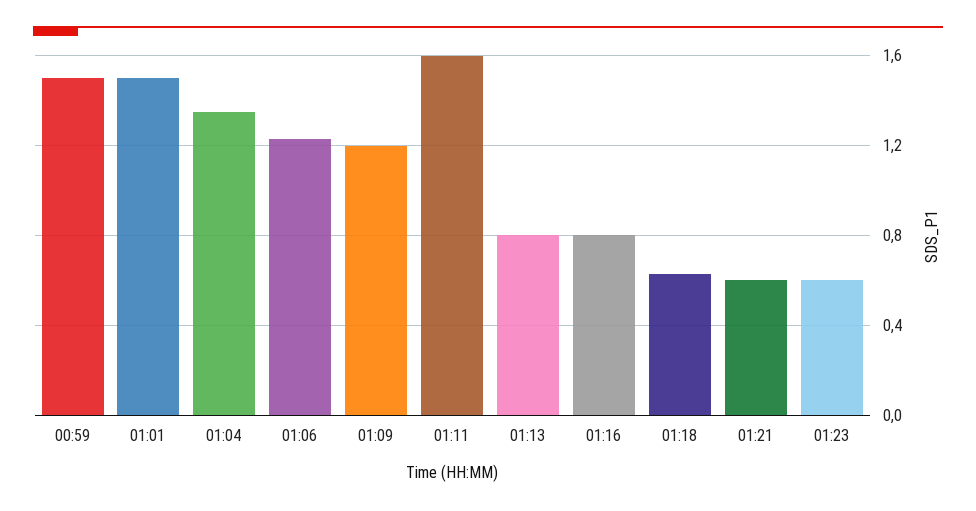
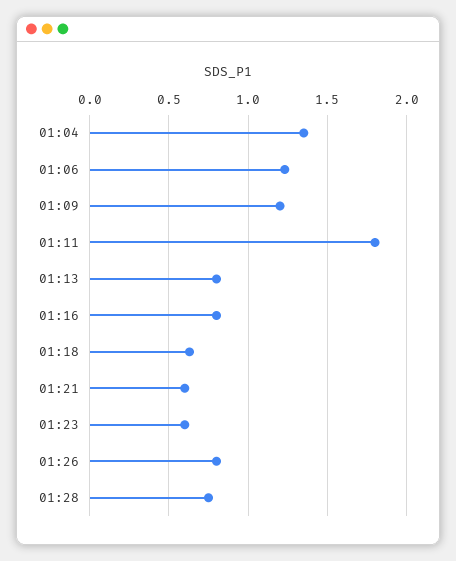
00:59: 1.5 -> none
01:01: 1.5 -> none
01:11: 1.6 -> 1.8
01:26: none -> 0.8
01:28: none -> 0.75

